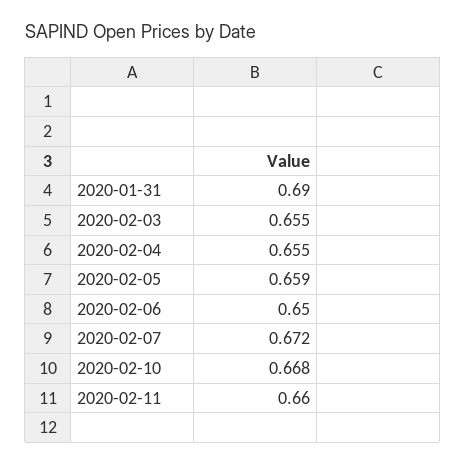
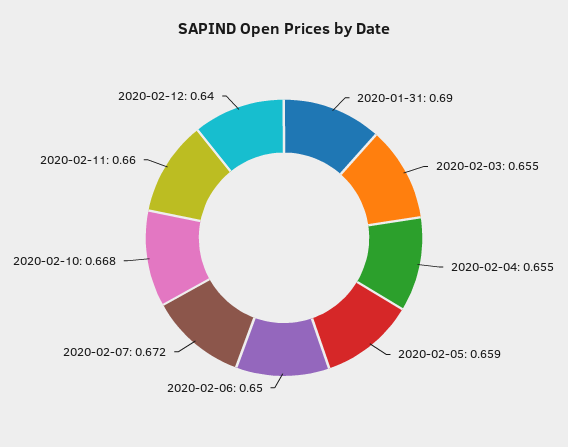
2020-02-12: none -> 0.64

